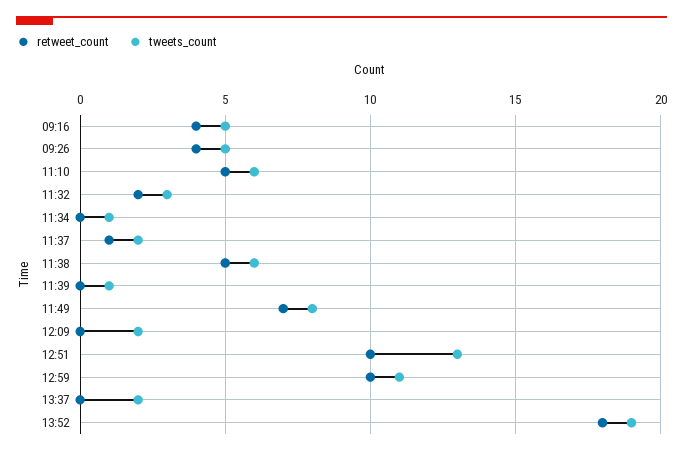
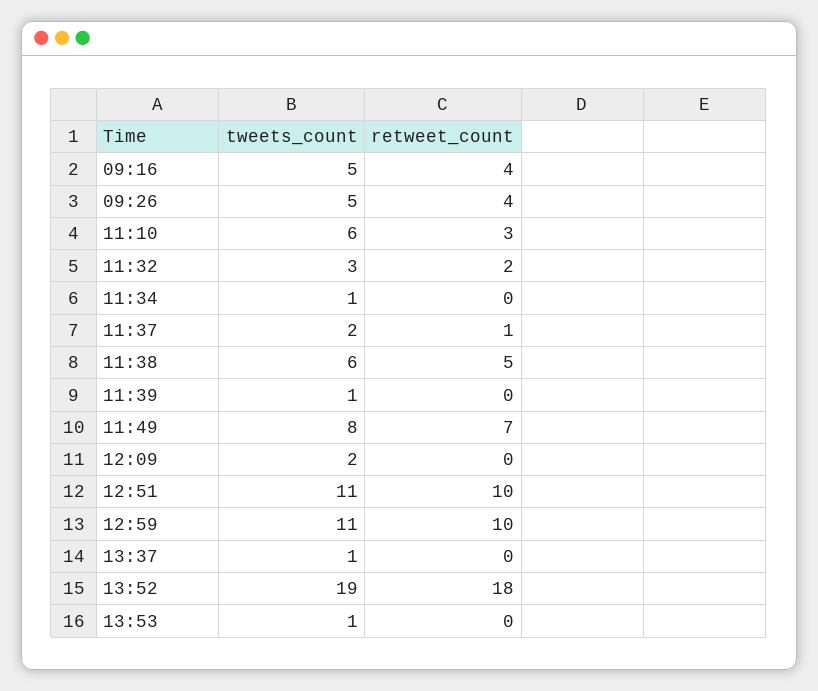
retweet_count, 11:10: 5 -> 3
tweets_count, 12:51: 13 -> 11
tweets_count, 13:37: 2 -> 1
tweets_count, 13:53: none -> 1
retweet_count, 13:53: none -> 0

